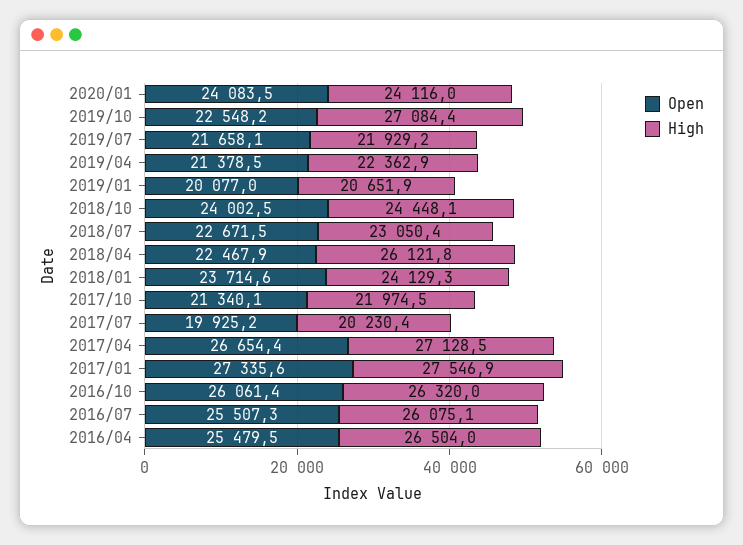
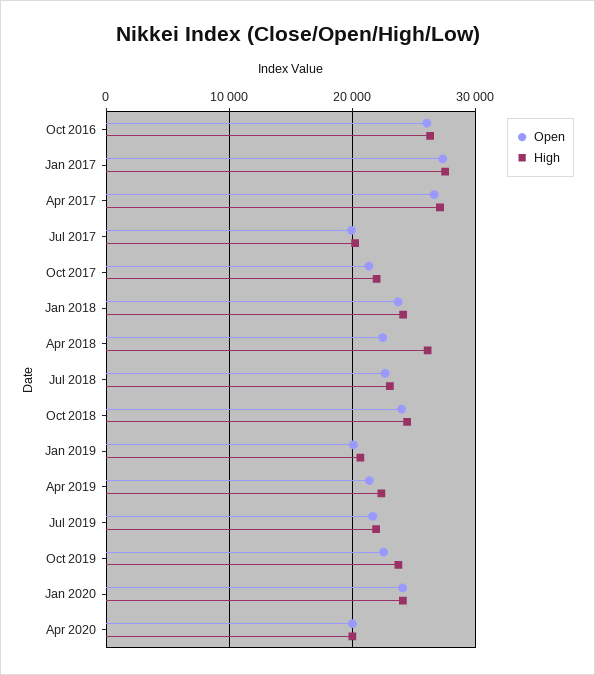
High, 2019/10: 27084.4 -> 24000
Open, 2016/07: 25507.3 -> none
High, 2016/07: 26075.1 -> none
Open, 2016/04: 25479.5 -> none
High, 2016/04: 26504 -> none
Open, Apr 2020: none -> 20000
High, Apr 2020: none -> 20000

